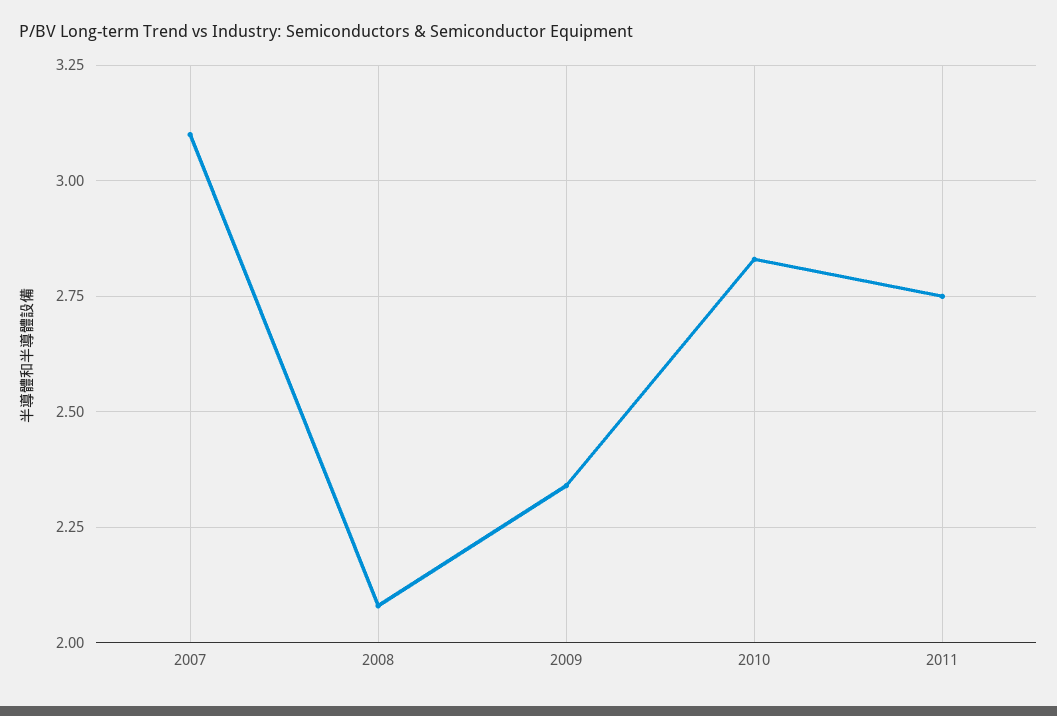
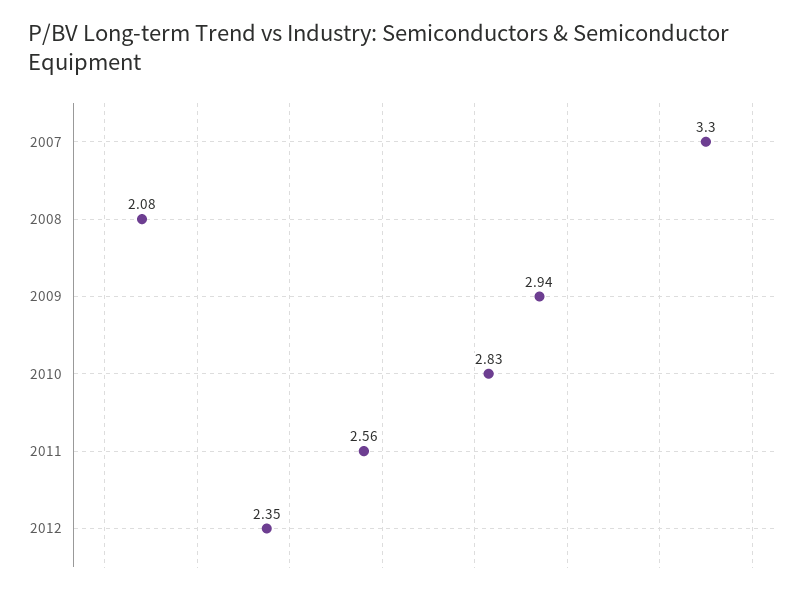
2007: 3.1 -> 3.3
2009: 2.35 -> 2.94
2011: 2.75 -> 2.56
2012: none -> 2.35

